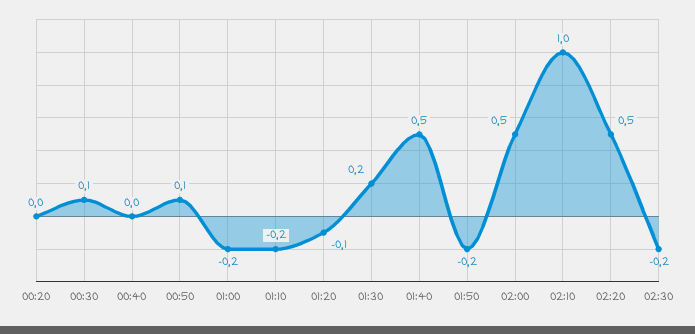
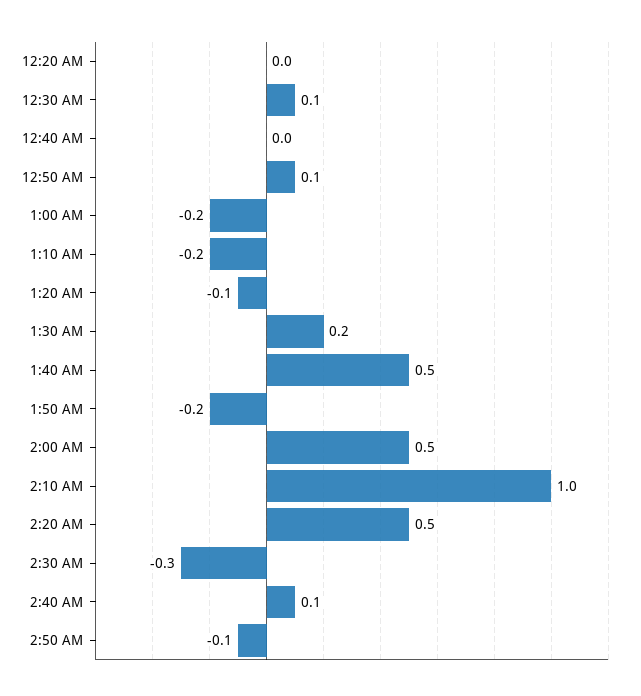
02:30: -0.2 -> -0.3
2:40 AM: none -> 0.1
2:50 AM: none -> -0.1

